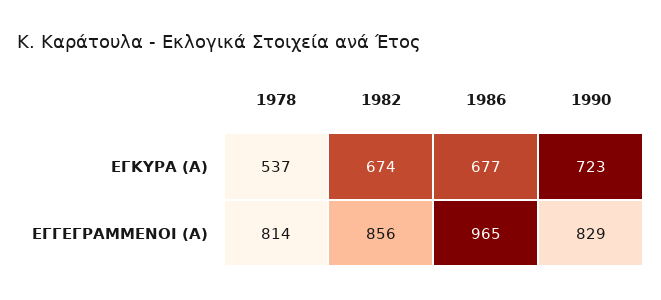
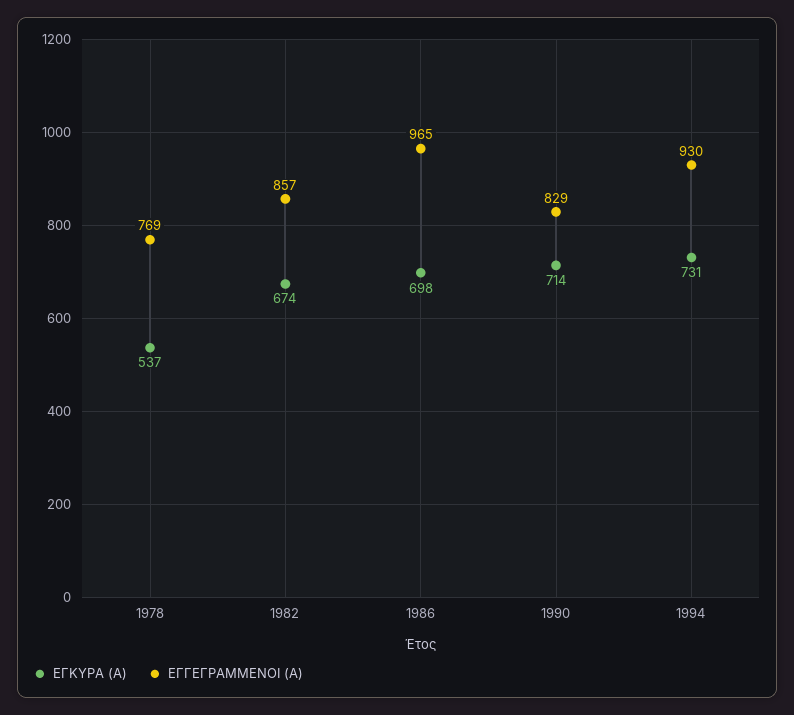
ΕΓΚΥΡΑ (Α), 1986: 677 -> 698
ΕΓΚΥΡΑ (Α), 1990: 723 -> 714
ΕΓΓΕΓΡΑΜΜΕΝΟΙ (Α), 1978: 814 -> 769
ΕΓΓΕΓΡΑΜΜΕΝΟΙ (Α), 1982: 856 -> 857
ΕΓΚΥΡΑ (Α), 1994: none -> 731
ΕΓΓΕΓΡΑΜΜΕΝΟΙ (Α), 1994: none -> 930

